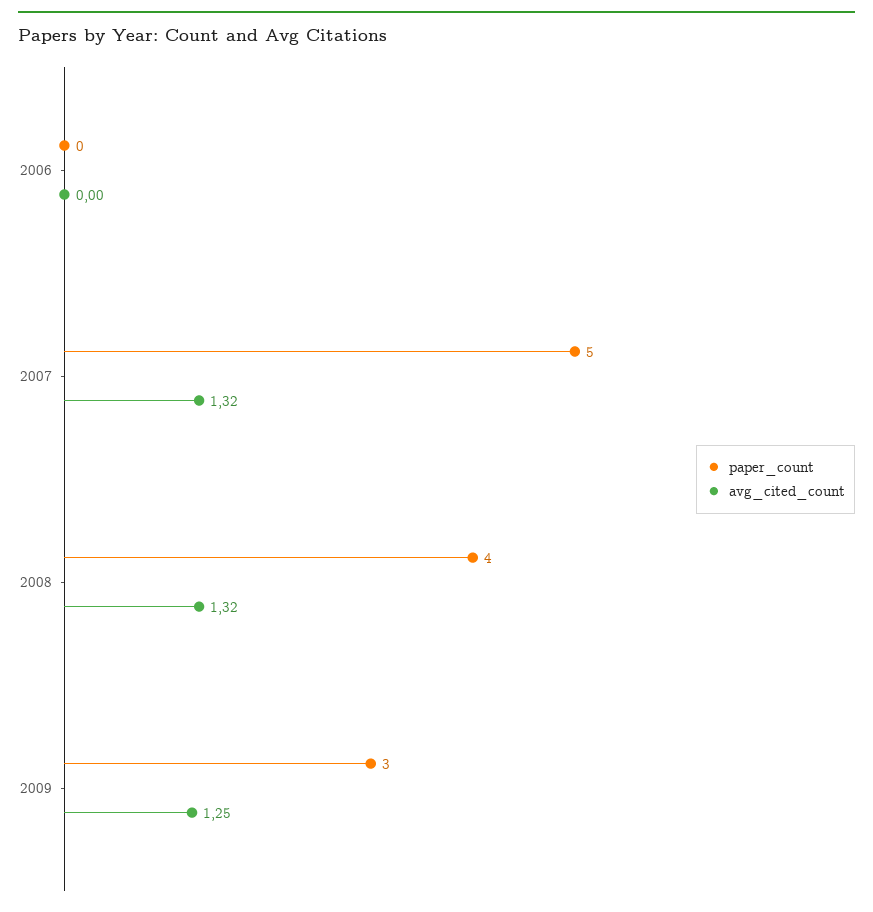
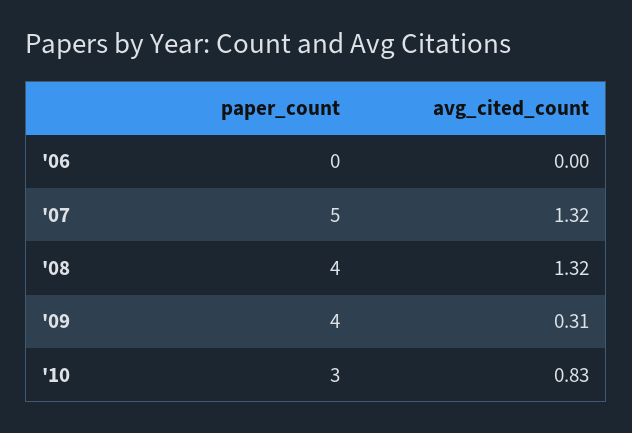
paper_count, 2009: 3 -> 4
avg_cited_count, 2009: 1.25 -> 0.31
paper_count, '10: none -> 3
avg_cited_count, '10: none -> 0.83

